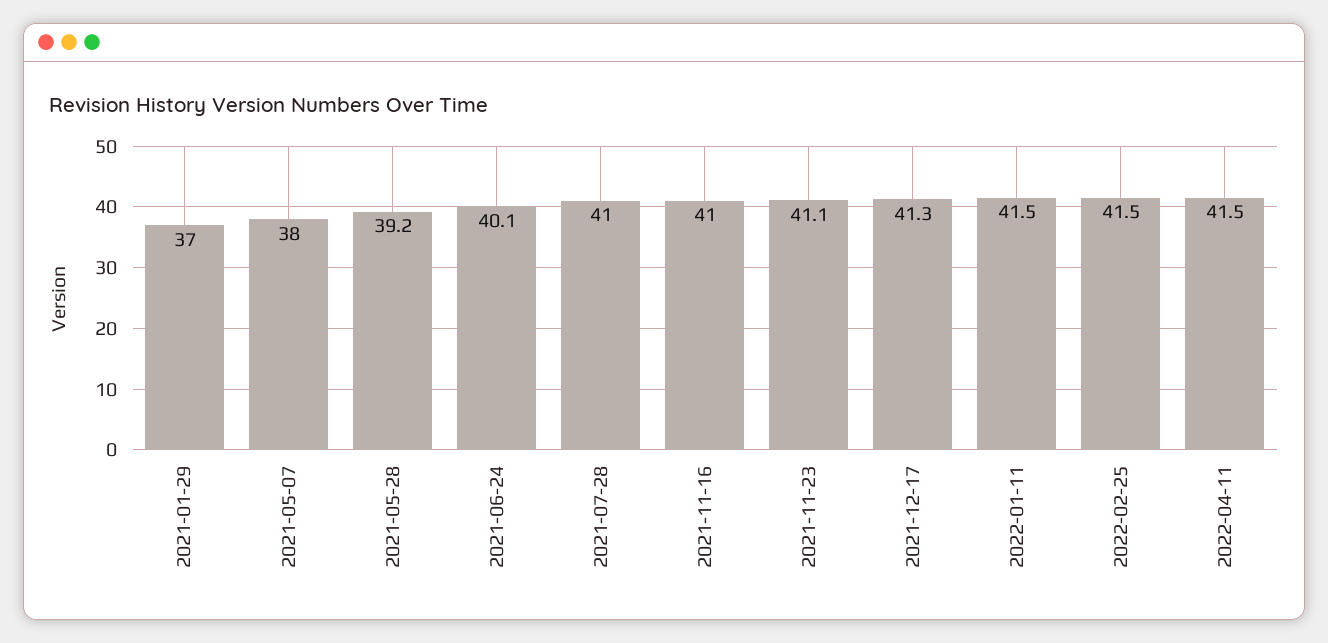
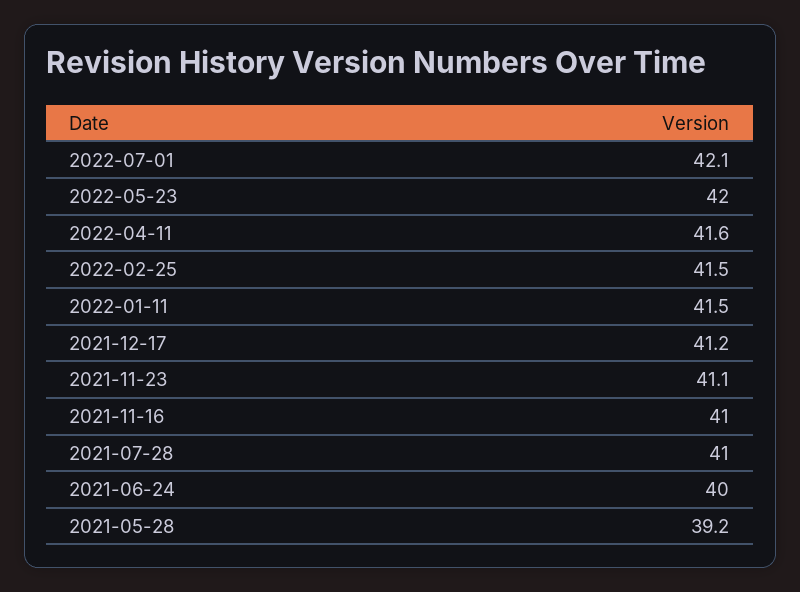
2021-01-29: 37 -> none
2021-05-07: 38 -> none
2021-06-24: 40.1 -> 40
2021-12-17: 41.3 -> 41.2
2022-04-11: 41.5 -> 41.6
2022-07-01: none -> 42.1
2022-05-23: none -> 42

